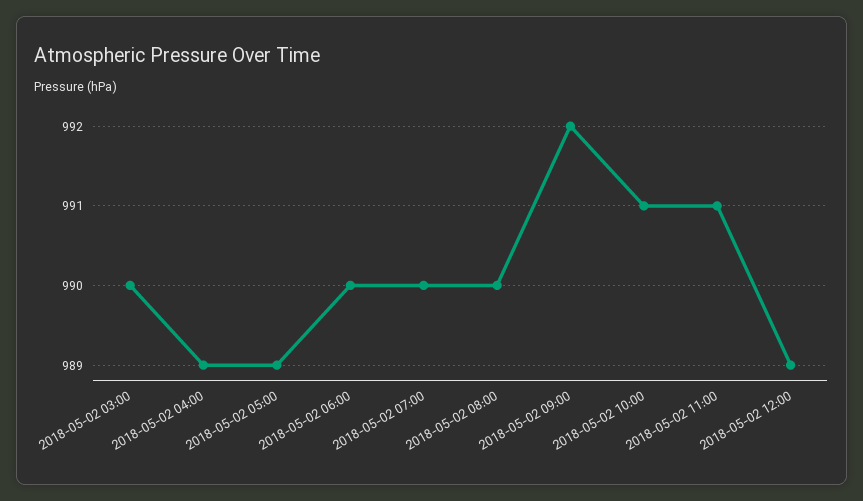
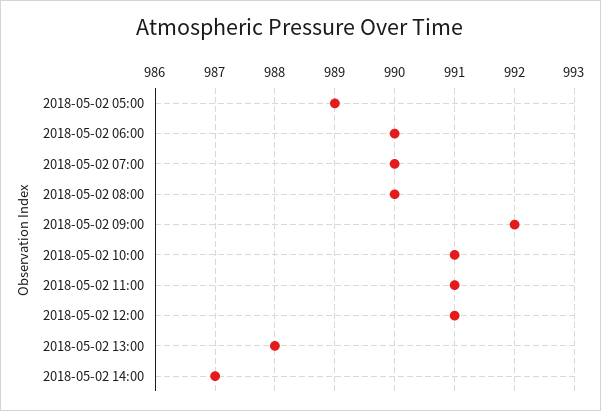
2018-05-02 03:00: 990 -> none
2018-05-02 04:00: 989 -> none
2018-05-02 12:00: 989 -> 991
2018-05-02 13:00: none -> 988
2018-05-02 14:00: none -> 987

